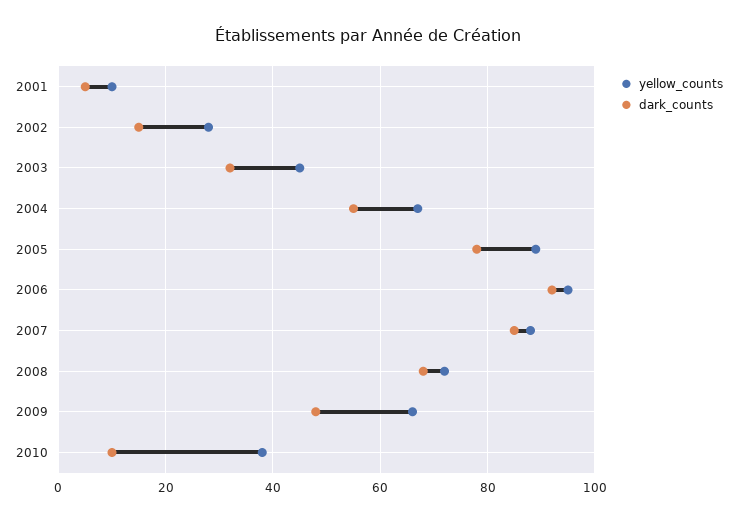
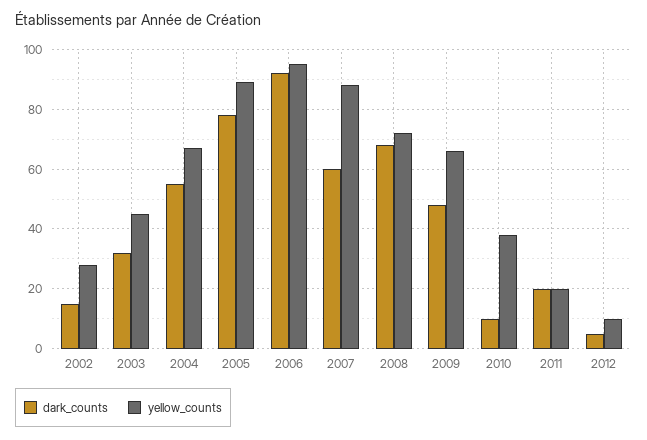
yellow_counts, 2001: 10 -> none
dark_counts, 2001: 5 -> none
dark_counts, 2007: 85 -> 60
dark_counts, 2011: none -> 20
yellow_counts, 2011: none -> 20
dark_counts, 2012: none -> 5
yellow_counts, 2012: none -> 10

